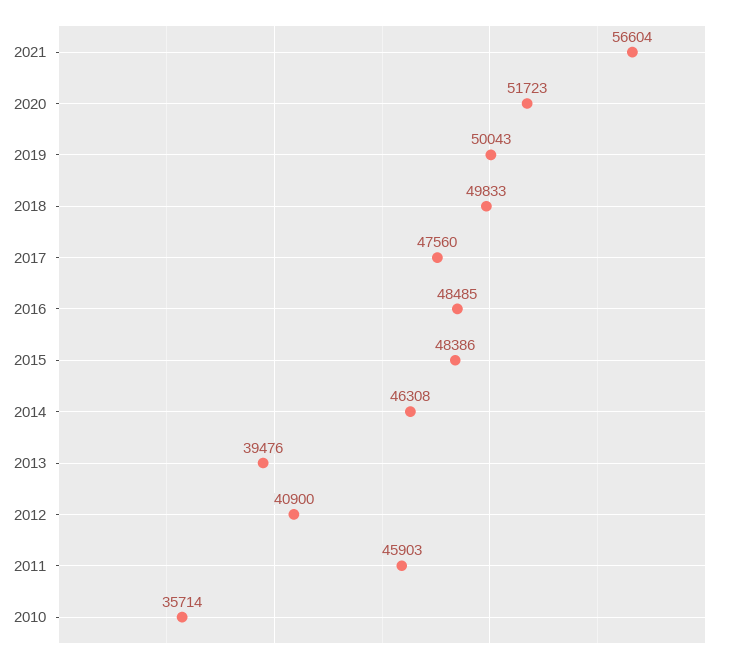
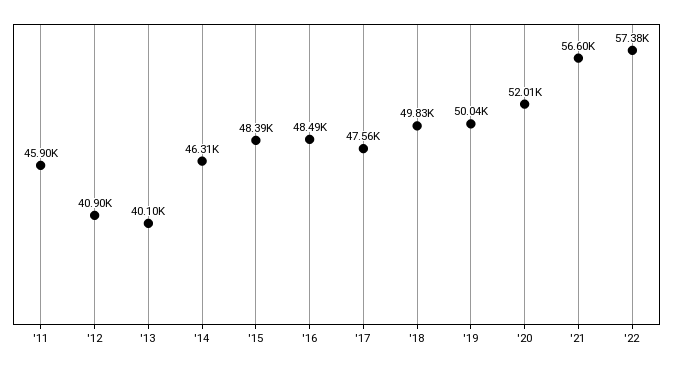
2020: 51723 -> 52010
2013: 39476 -> 40100
2010: 35714 -> none
'22: none -> 57380

